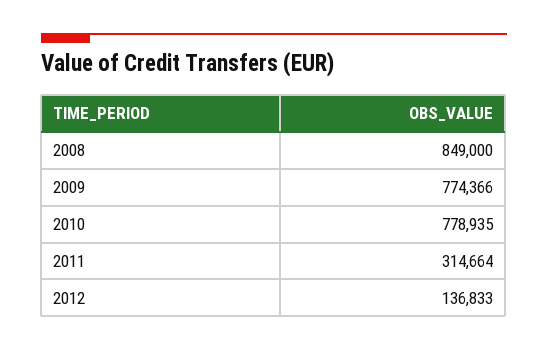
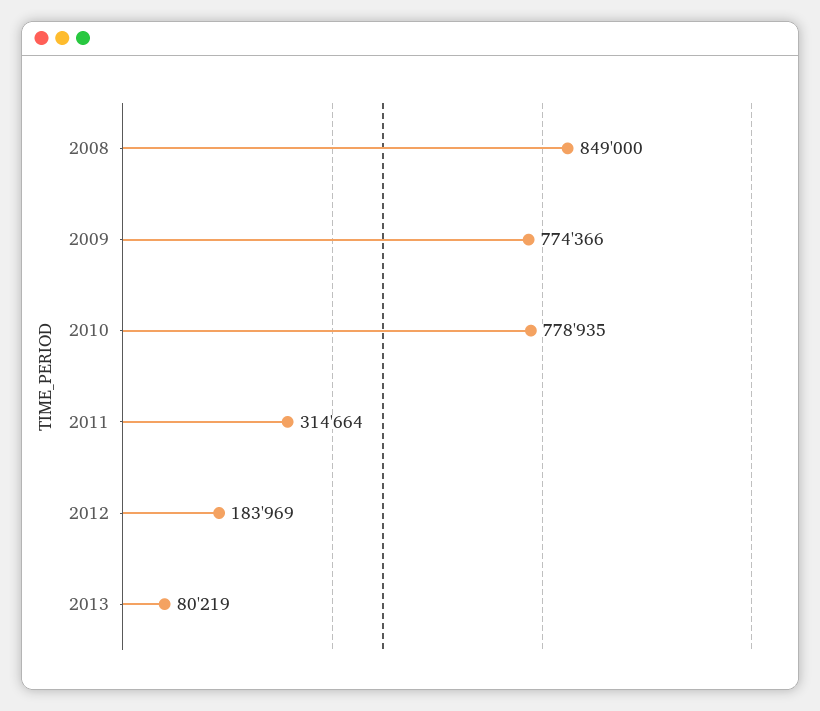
2012: 136833 -> 183969
2013: none -> 80219

